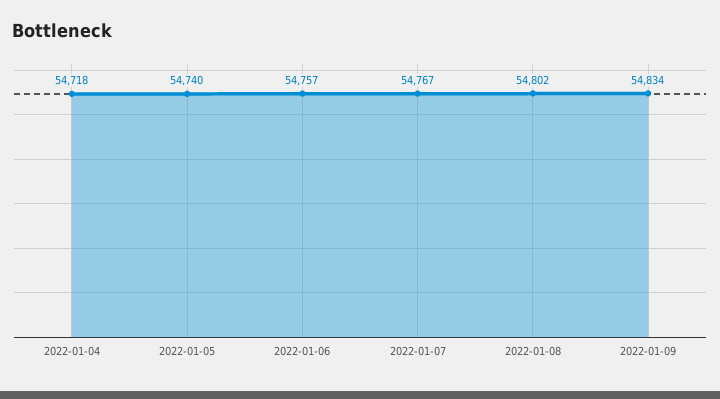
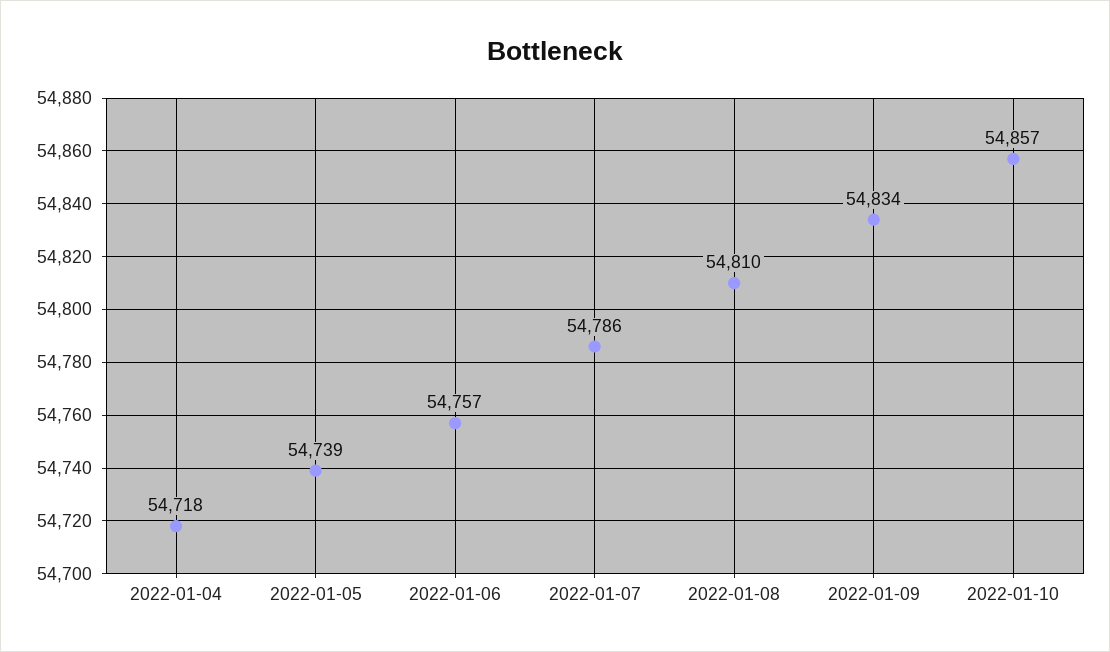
2022-01-05: 54740 -> 54739
2022-01-07: 54767 -> 54786
2022-01-08: 54802 -> 54810
2022-01-10: none -> 54857

